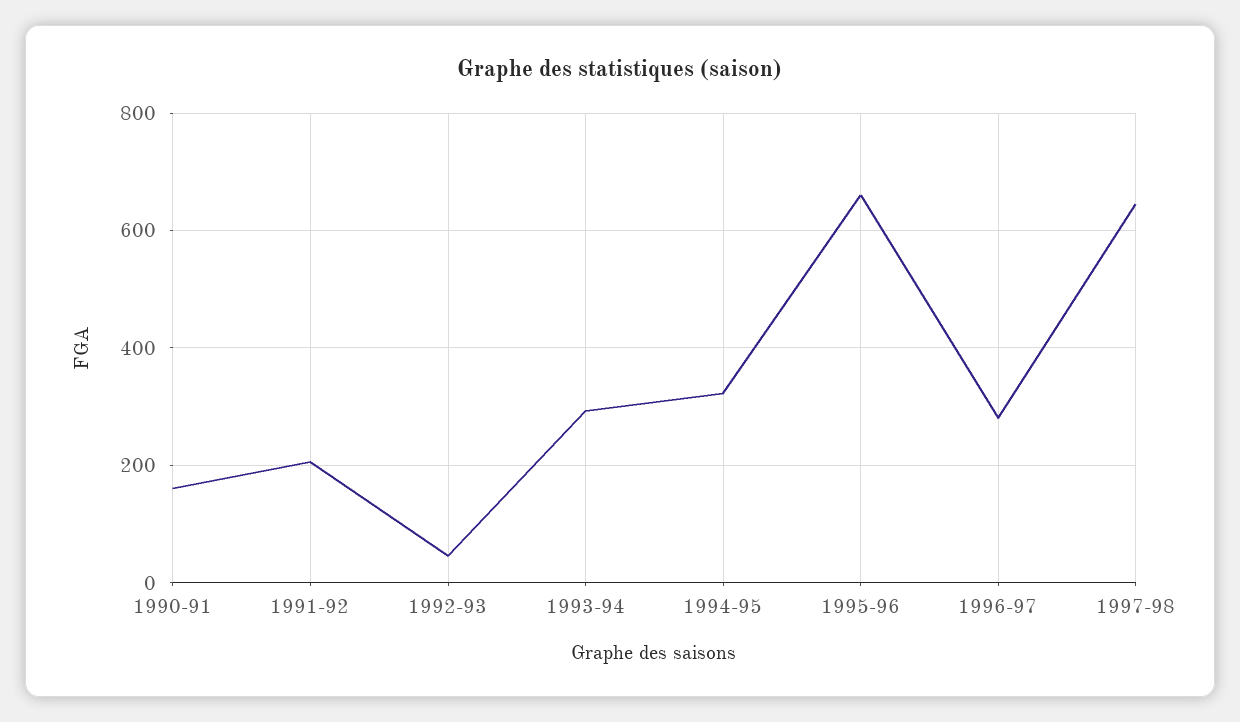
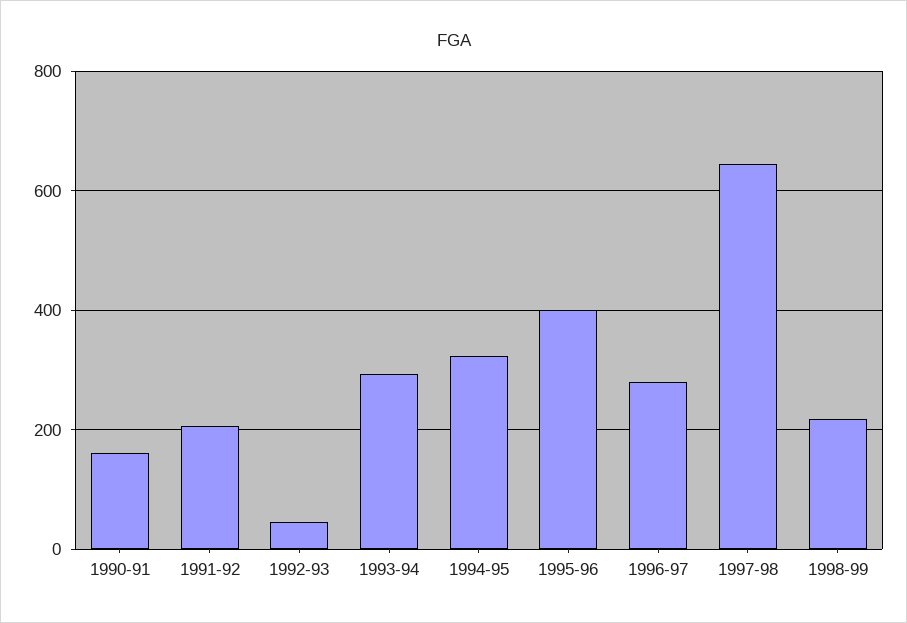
1995-96: 660 -> 400
1998-99: none -> 220

